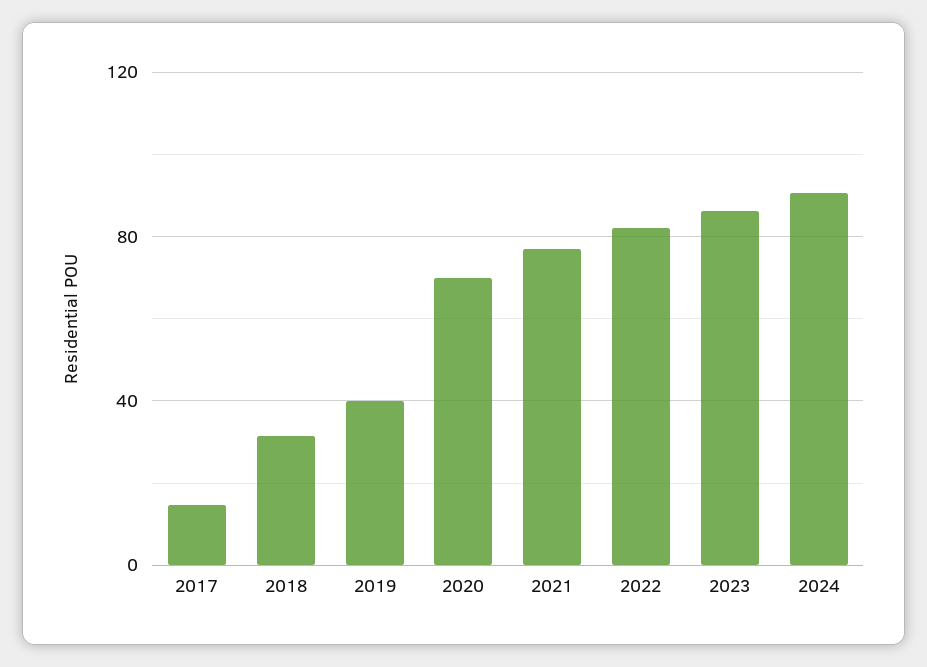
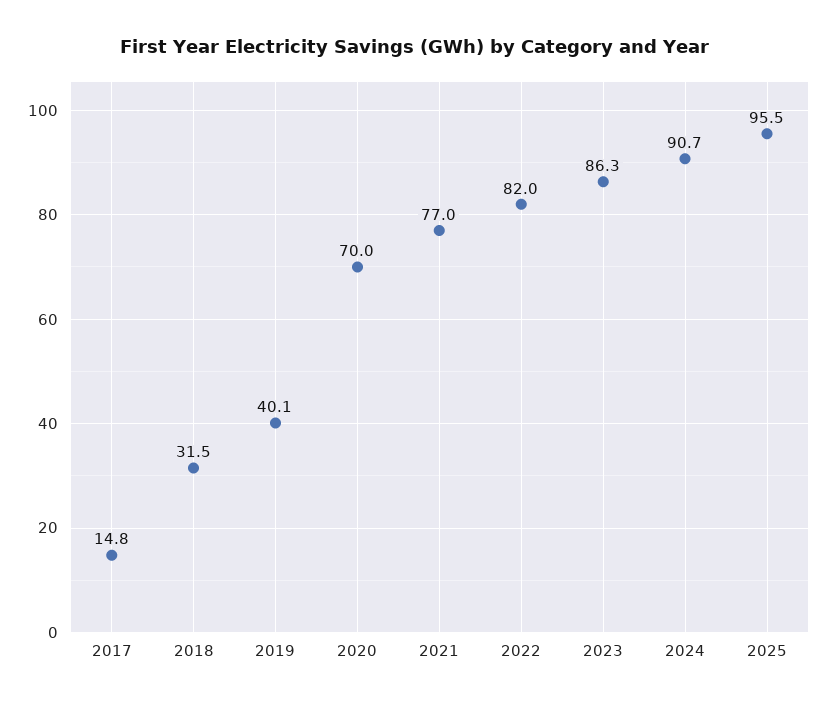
2025: none -> 95.5

